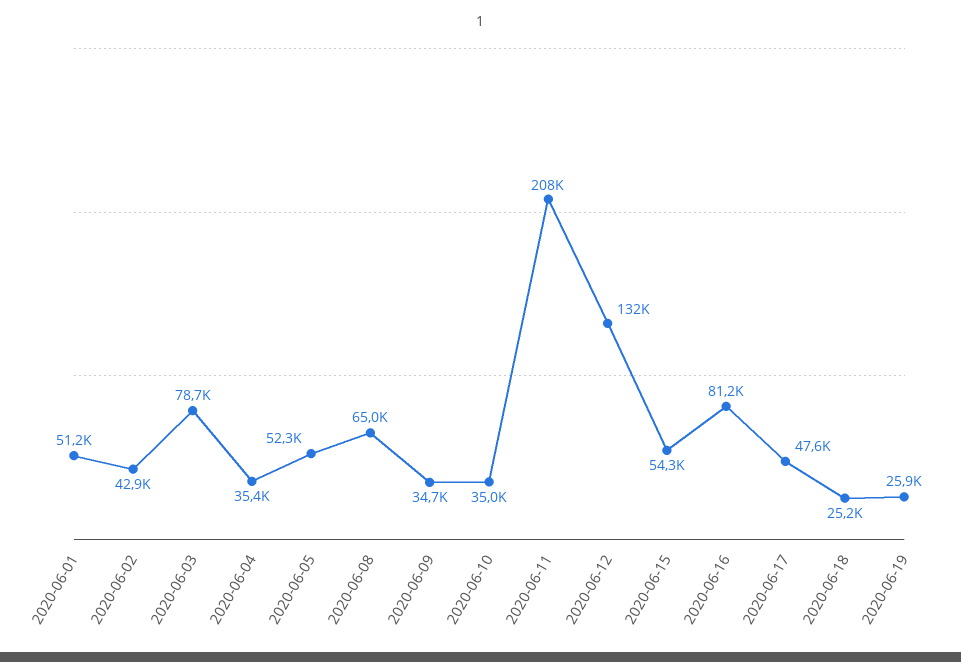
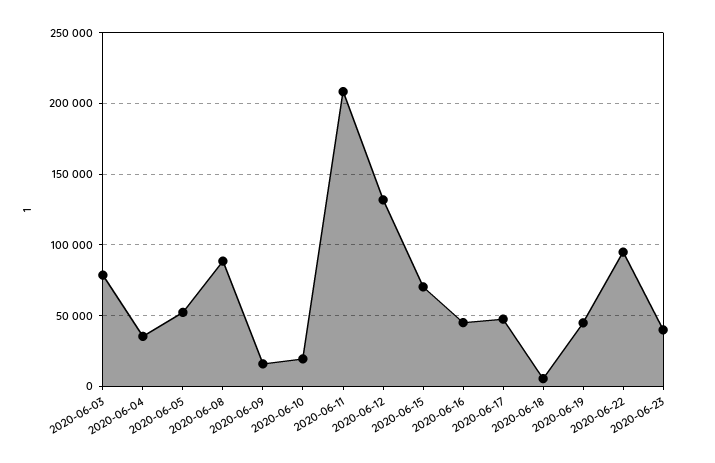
2020-06-01: 51200 -> none
2020-06-02: 42900 -> none
2020-06-08: 65000 -> 90000
2020-06-09: 34700 -> 15000
2020-06-10: 35000 -> 20000
2020-06-15: 54300 -> 70000
2020-06-16: 81200 -> 45000
2020-06-18: 25200 -> 5000
2020-06-19: 25900 -> 45000
2020-06-22: none -> 95000
2020-06-23: none -> 40000

